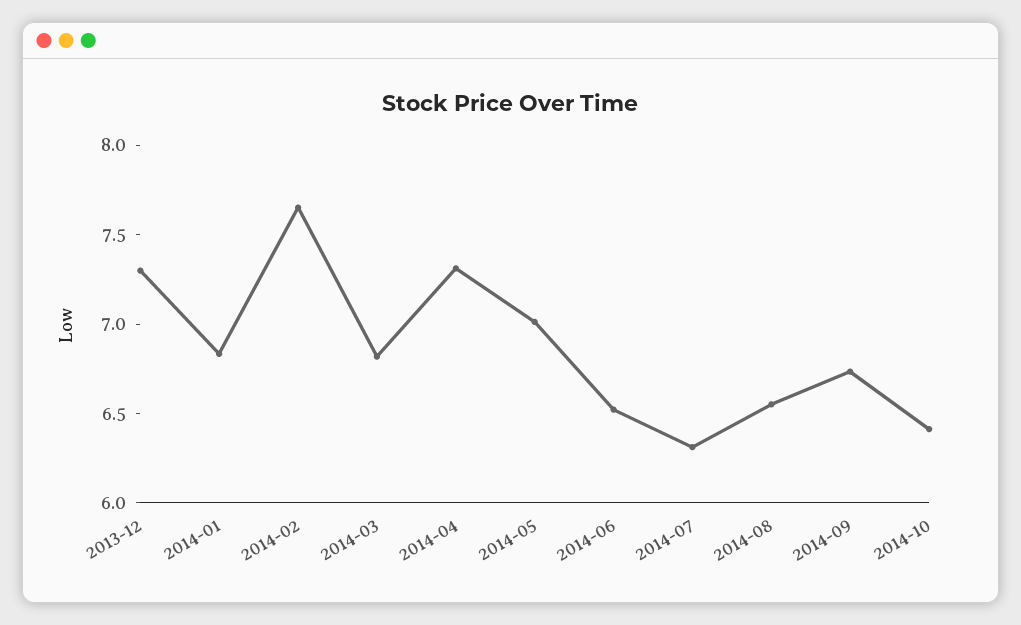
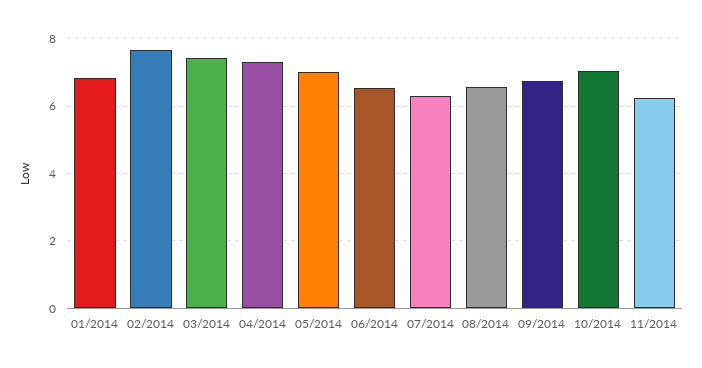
2013-12: 7.3 -> none
2014-03: 6.8 -> 7.4
2014-10: 6.4 -> 7
11/2014: none -> 6.2

